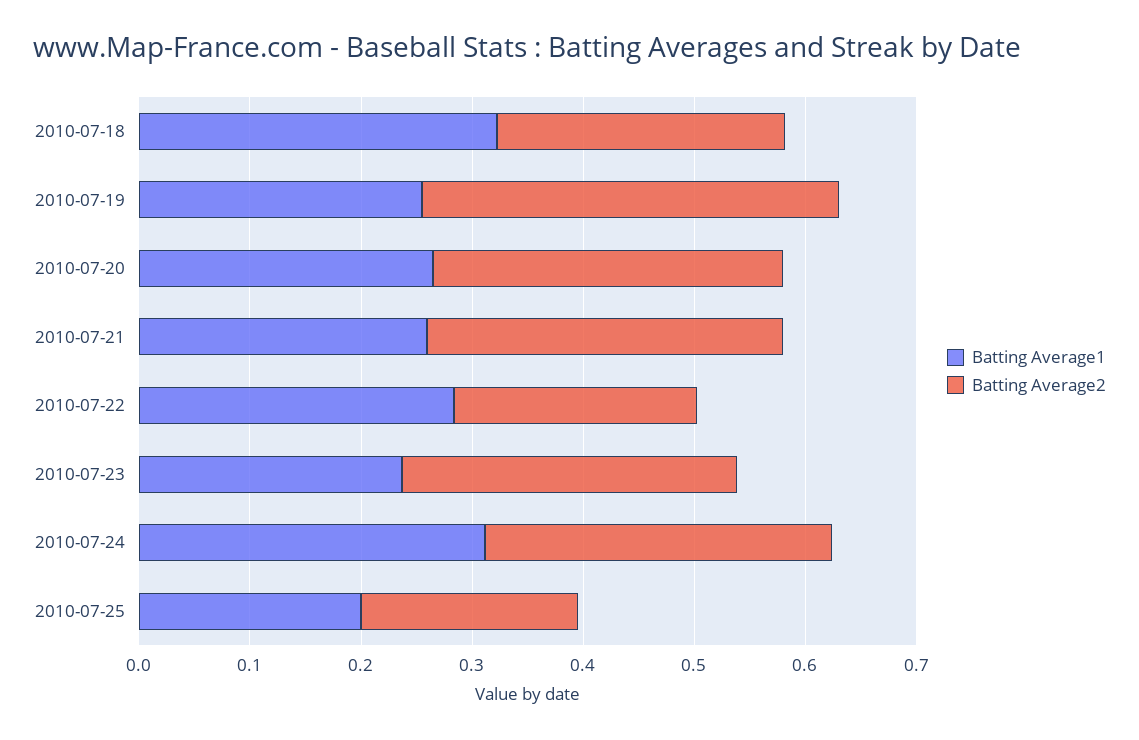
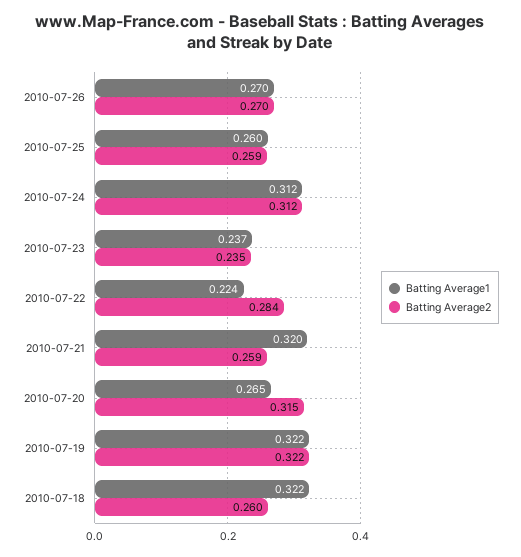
Batting Average1, 2010-07-19: 0.26 -> 0.322
Batting Average2, 2010-07-19: 0.38 -> 0.322
Batting Average1, 2010-07-21: 0.26 -> 0.32
Batting Average2, 2010-07-21: 0.32 -> 0.259
Batting Average1, 2010-07-22: 0.28 -> 0.224
Batting Average2, 2010-07-22: 0.22 -> 0.284
Batting Average2, 2010-07-23: 0.3 -> 0.235
Batting Average1, 2010-07-25: 0.2 -> 0.26
Batting Average2, 2010-07-25: 0.2 -> 0.259
Batting Average1, 2010-07-26: none -> 0.27
Batting Average2, 2010-07-26: none -> 0.27

